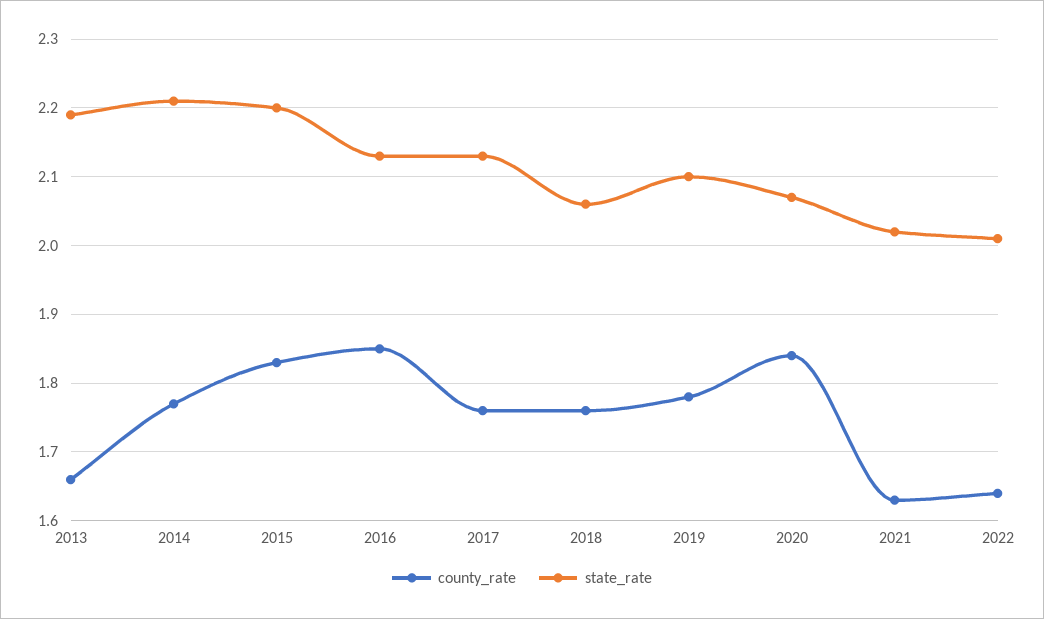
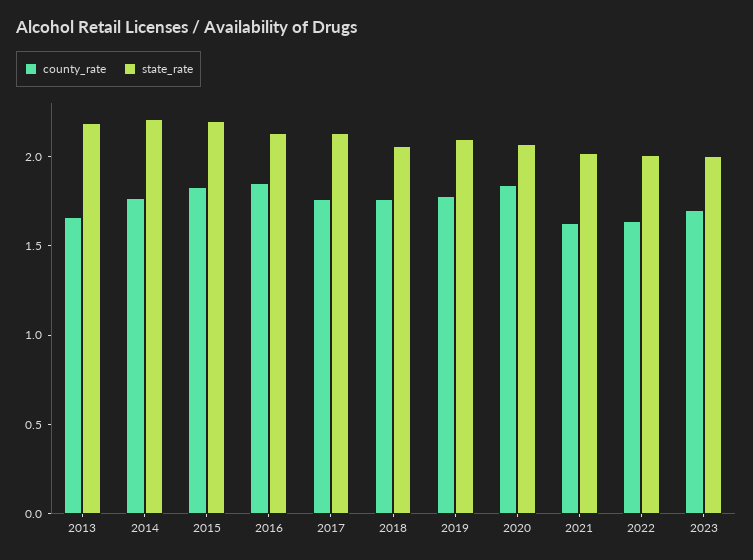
county_rate, 2023: none -> 1.7
state_rate, 2023: none -> 2

